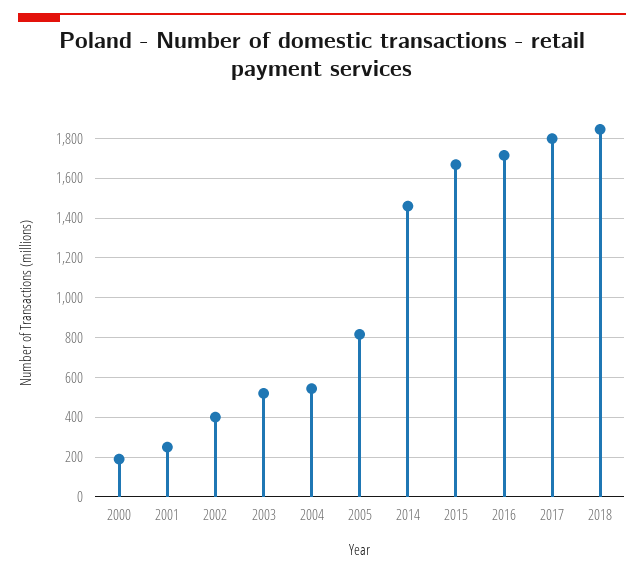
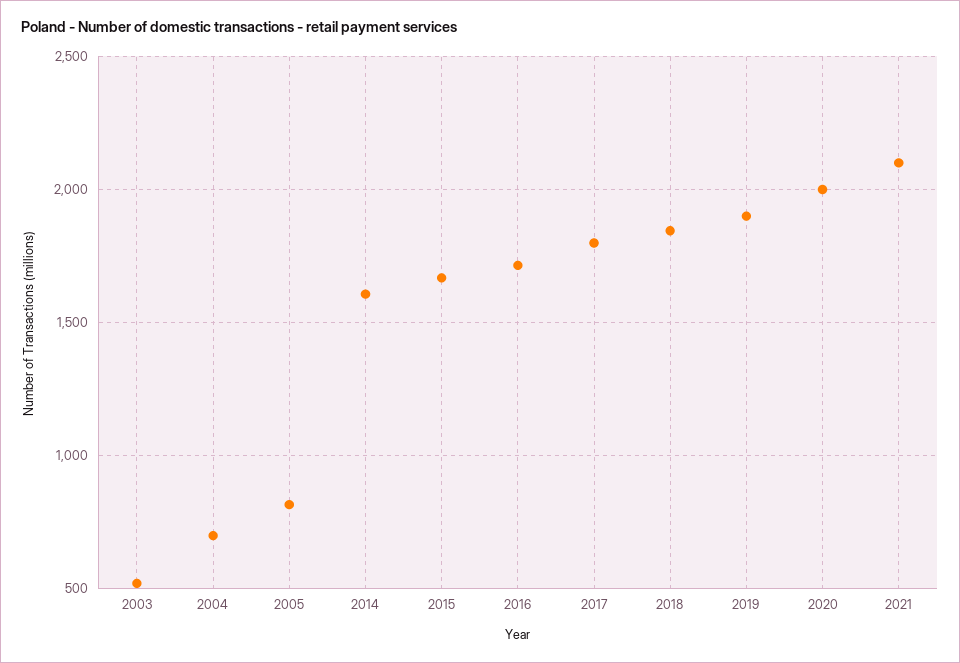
2000: 200 -> none
2001: 250 -> none
2002: 400 -> none
2004: 550 -> 700
2014: 1450 -> 1600
2019: none -> 1900
2020: none -> 2000
2021: none -> 2100

